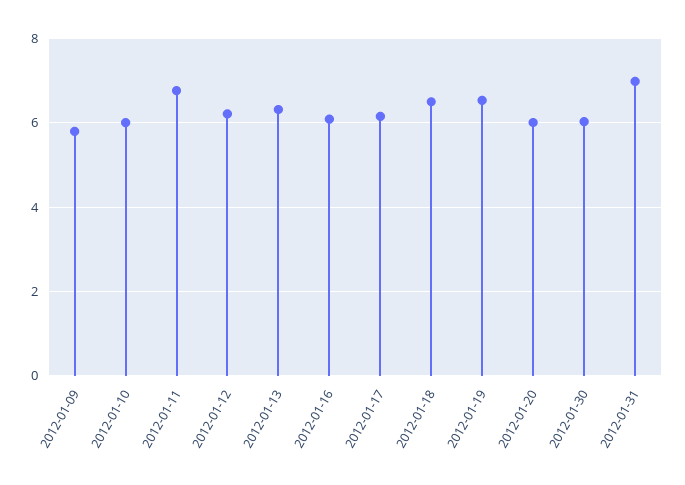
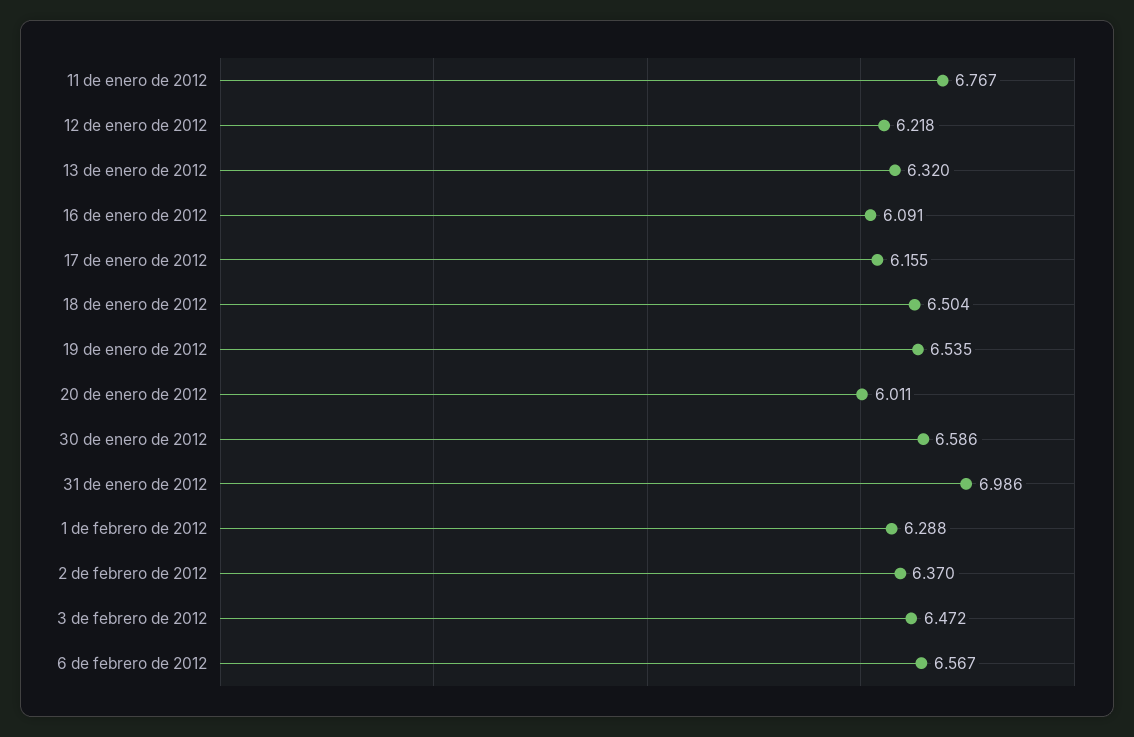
2012-01-09: 5.8 -> none
2012-01-10: 6 -> none
2012-01-30: 6 -> 6.586
1 de febrero de 2012: none -> 6.288
2 de febrero de 2012: none -> 6.37
3 de febrero de 2012: none -> 6.472
6 de febrero de 2012: none -> 6.567

